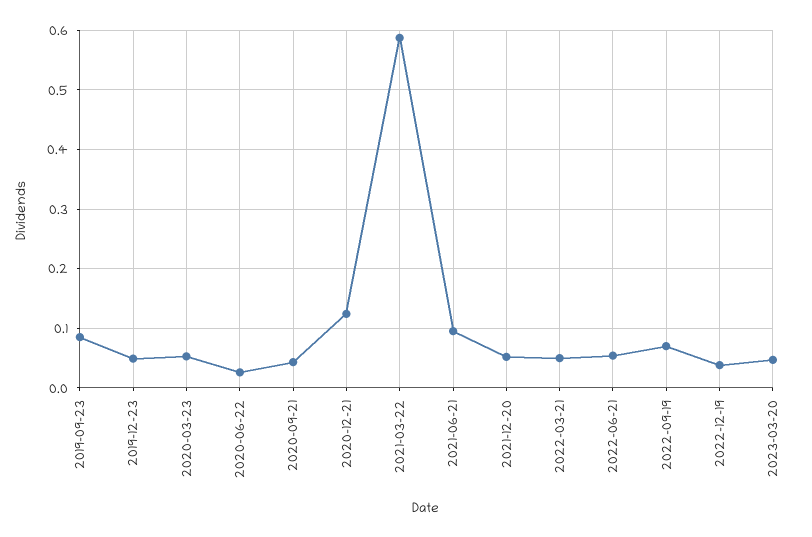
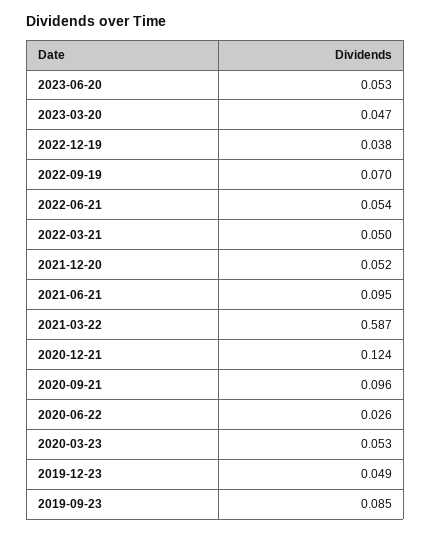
2020-09-21: 0.04 -> 0.096
2023-06-20: none -> 0.053

